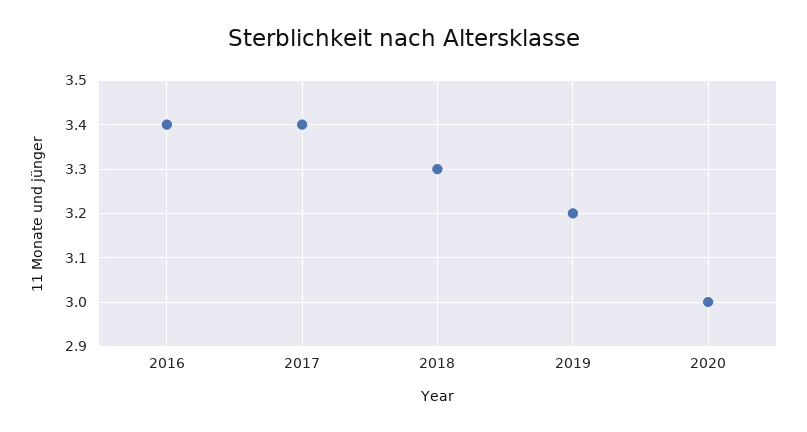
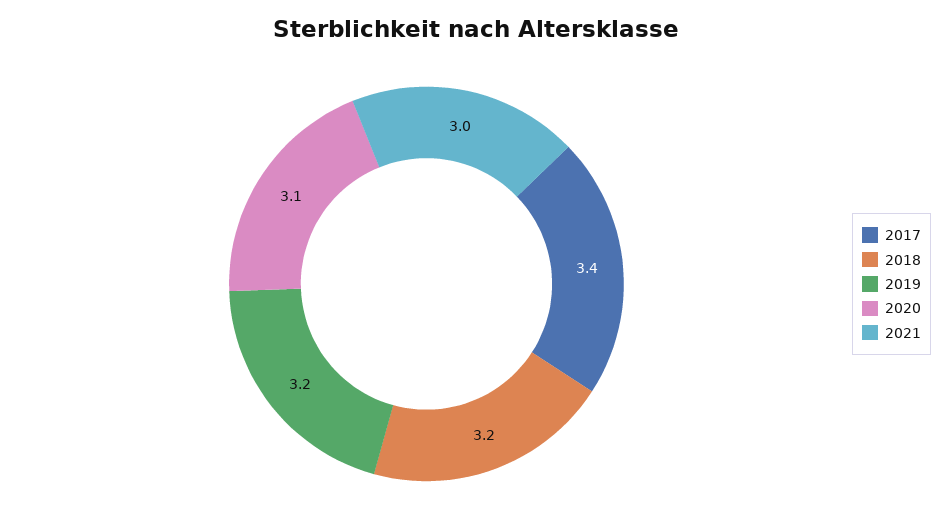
2016: 3.4 -> none
2018: 3.3 -> 3.2
2020: 3 -> 3.1
2021: none -> 3

